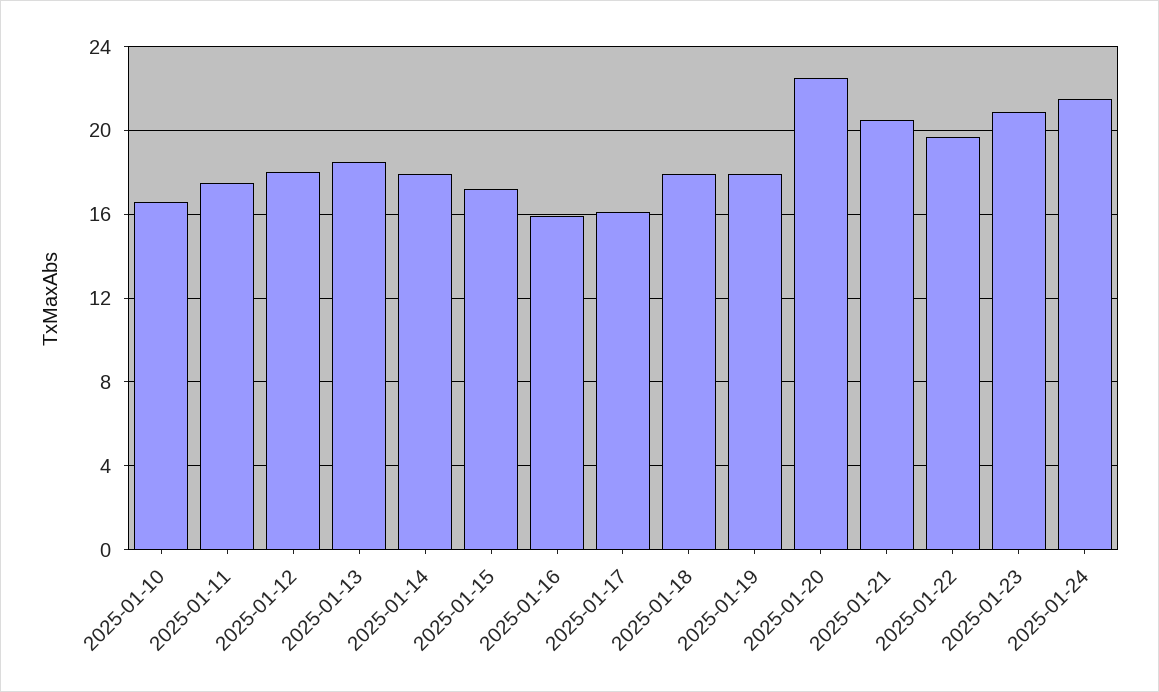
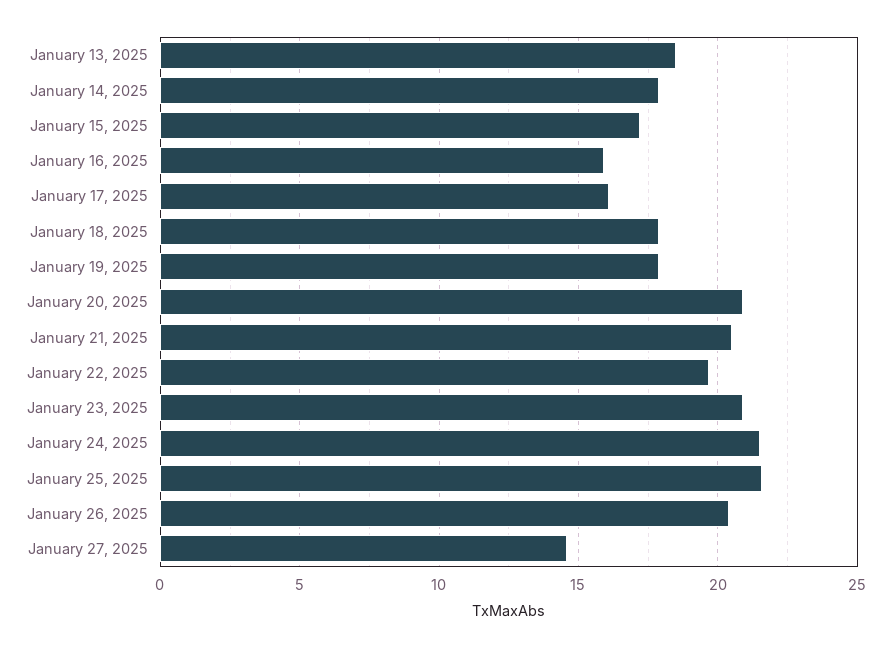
2025-01-10: 16.5 -> none
2025-01-11: 17.5 -> none
2025-01-12: 18 -> none
2025-01-20: 22.5 -> 21
January 25, 2025: none -> 21.5
January 26, 2025: none -> 20.5
January 27, 2025: none -> 14.5

